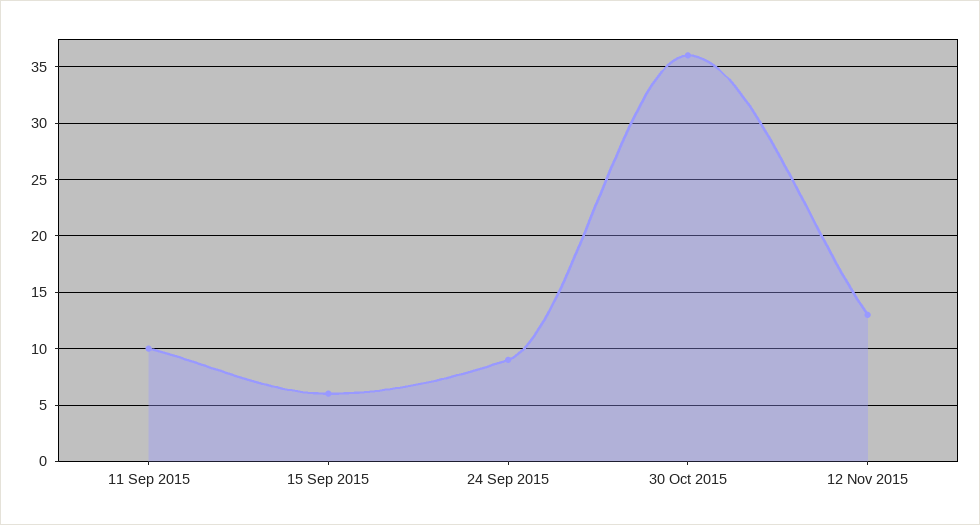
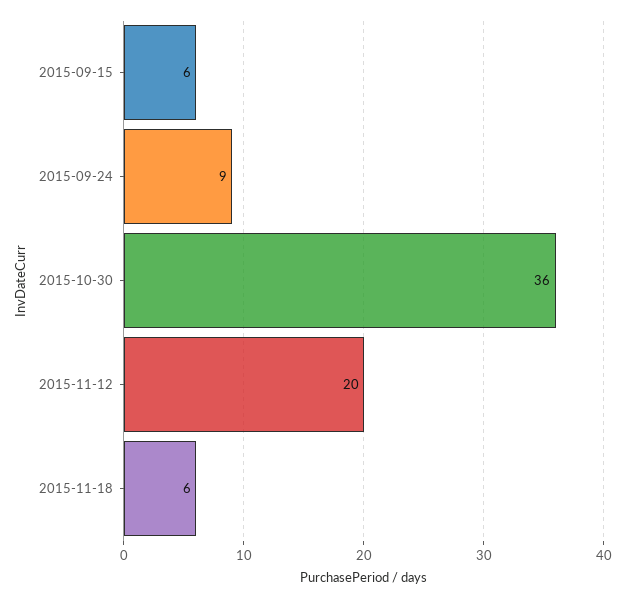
11 Sep 2015: 10 -> none
12 Nov 2015: 13 -> 20
2015-11-18: none -> 6

